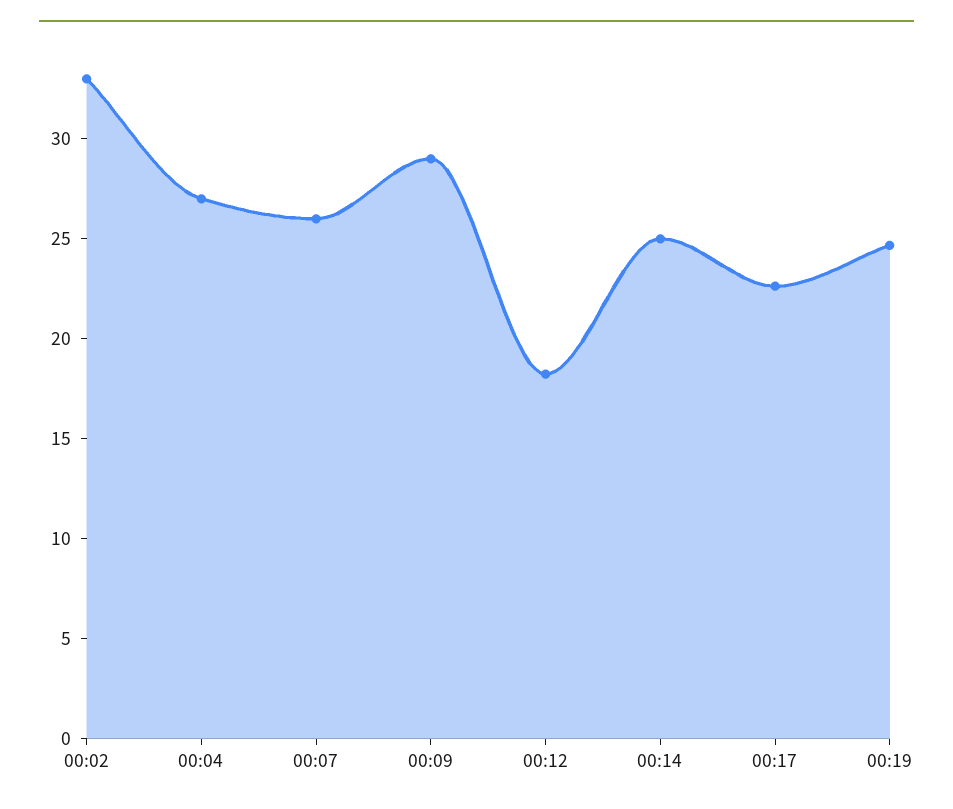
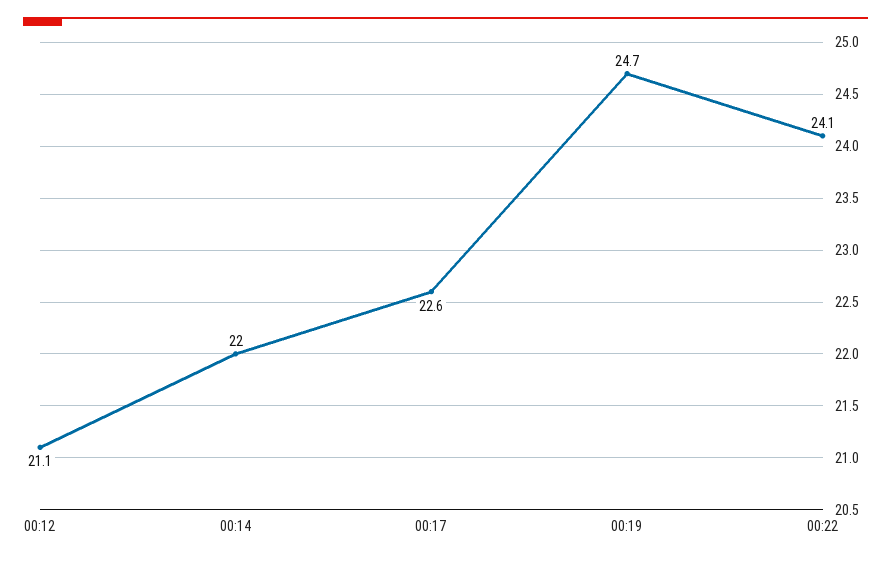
00:02: 33 -> none
00:04: 27 -> none
00:07: 26 -> none
00:09: 29 -> none
00:12: 18 -> 21.1
00:14: 25 -> 22
00:22: none -> 24.1

